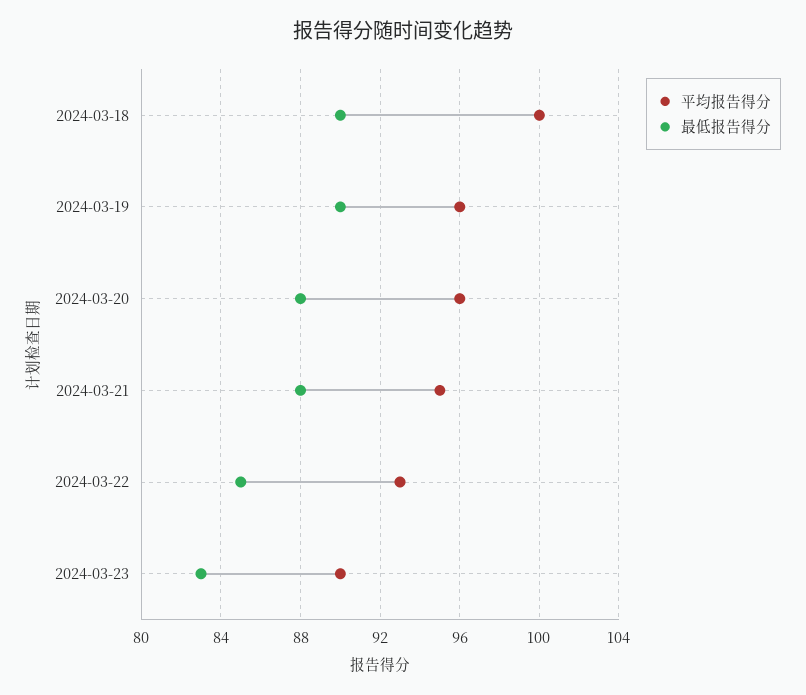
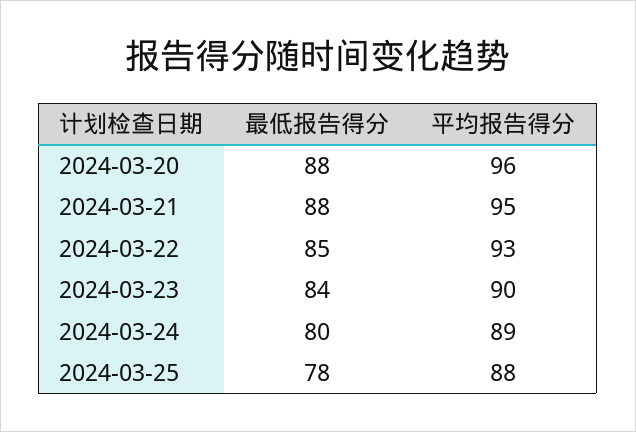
平均报告得分, 2024-03-18: 100 -> none
最低报告得分, 2024-03-18: 90 -> none
平均报告得分, 2024-03-19: 96 -> none
最低报告得分, 2024-03-19: 90 -> none
最低报告得分, 2024-03-23: 83 -> 84
最低报告得分, 2024-03-24: none -> 80
平均报告得分, 2024-03-24: none -> 89
最低报告得分, 2024-03-25: none -> 78
平均报告得分, 2024-03-25: none -> 88

